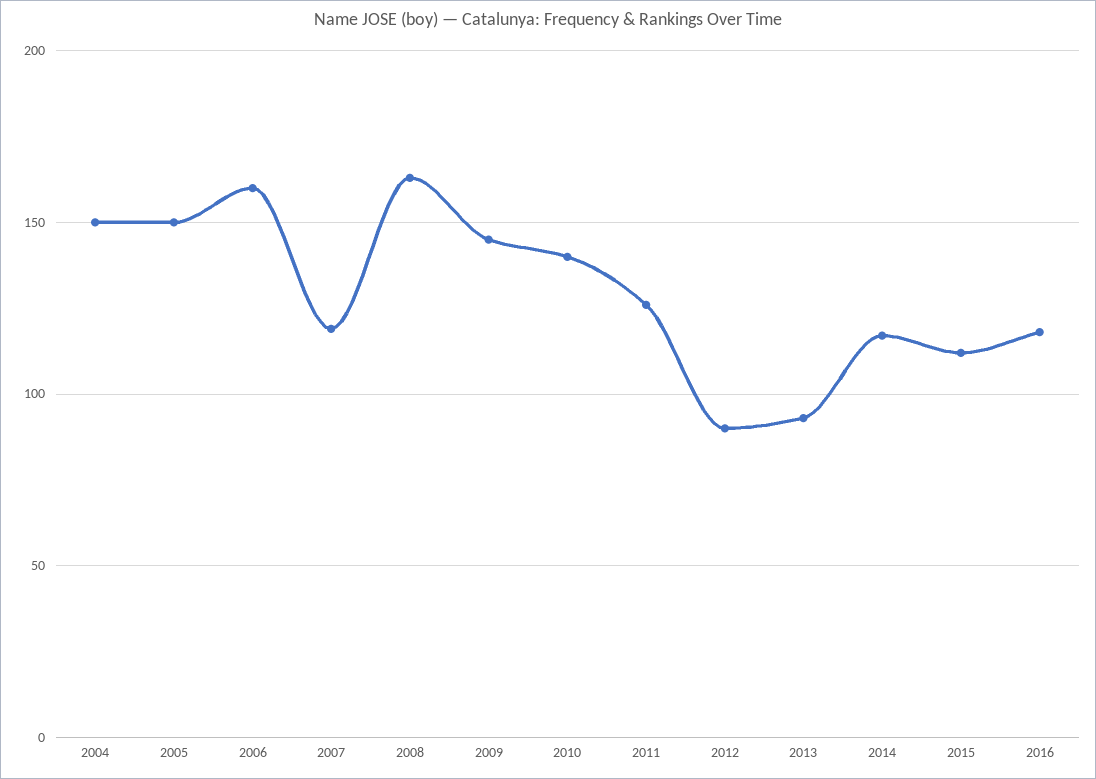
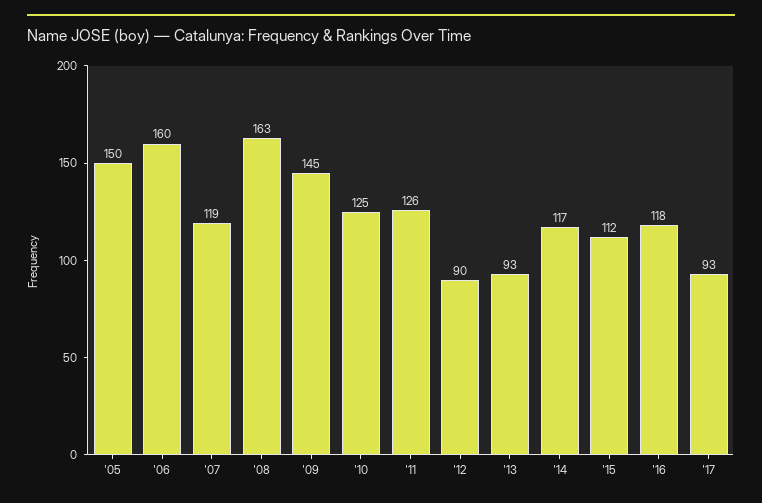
2004: 150 -> none
2010: 140 -> 125
'17: none -> 93

